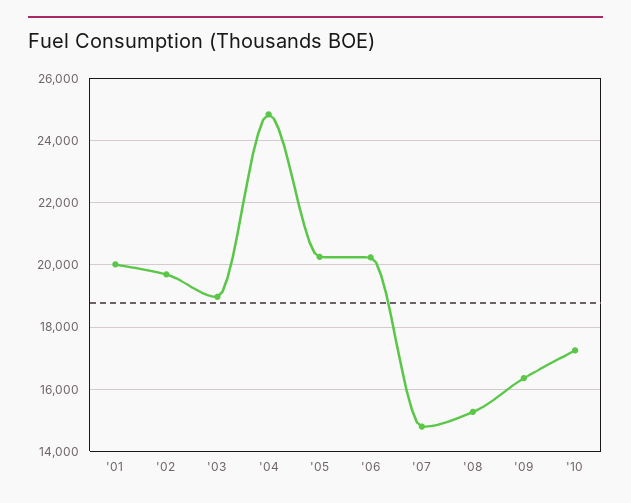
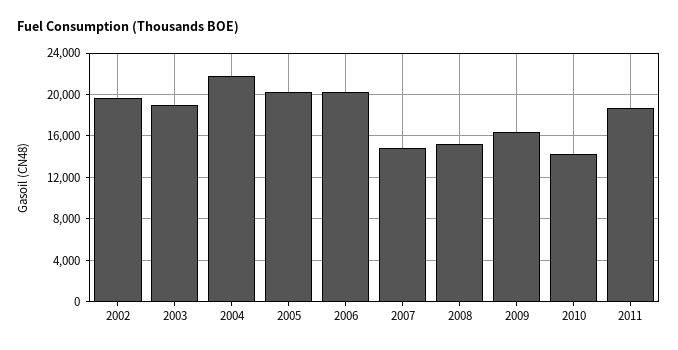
'01: 20000 -> none
'04: 24800 -> 22000
'10: 17200 -> 14000
2011: none -> 19000

